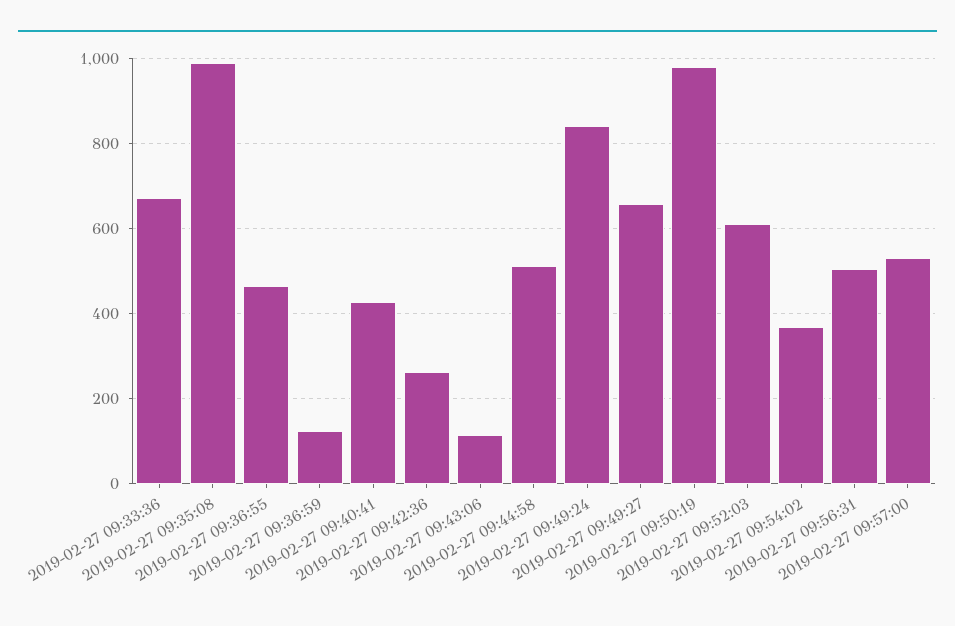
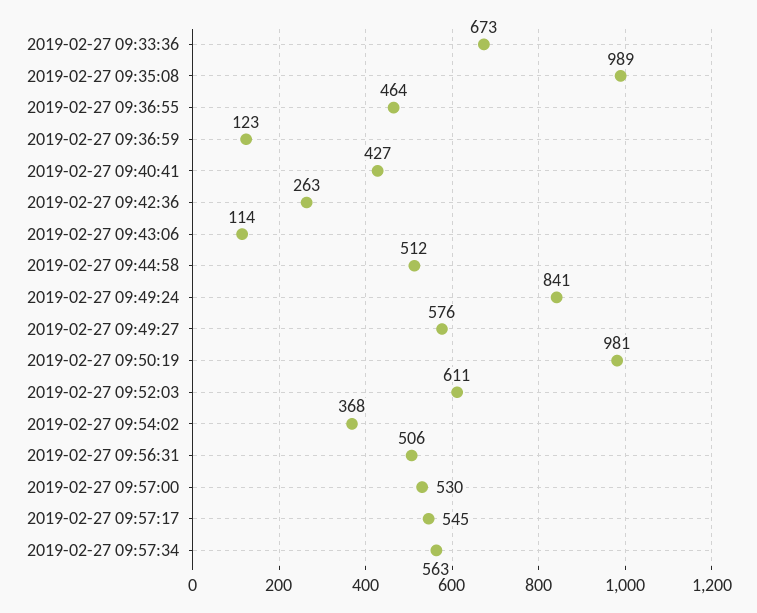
2019-02-27 09:49:27: 660 -> 576
2019-02-27 09:57:17: none -> 545
2019-02-27 09:57:34: none -> 563

